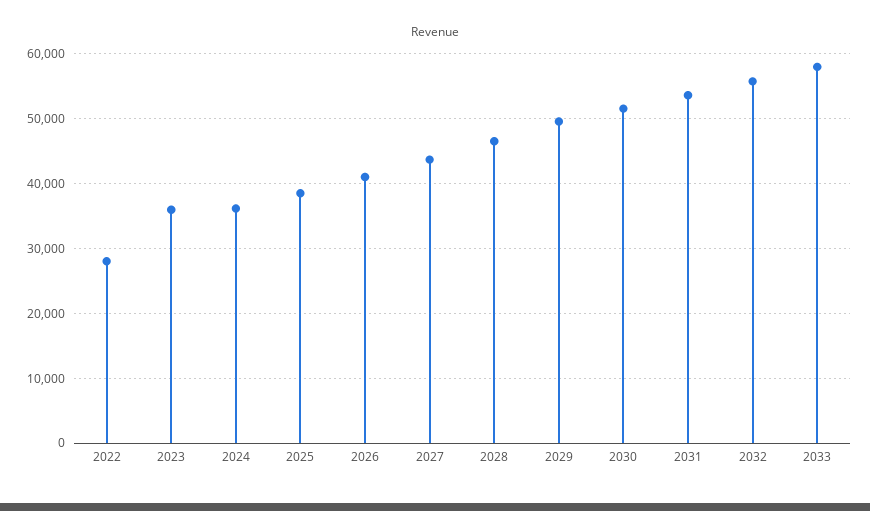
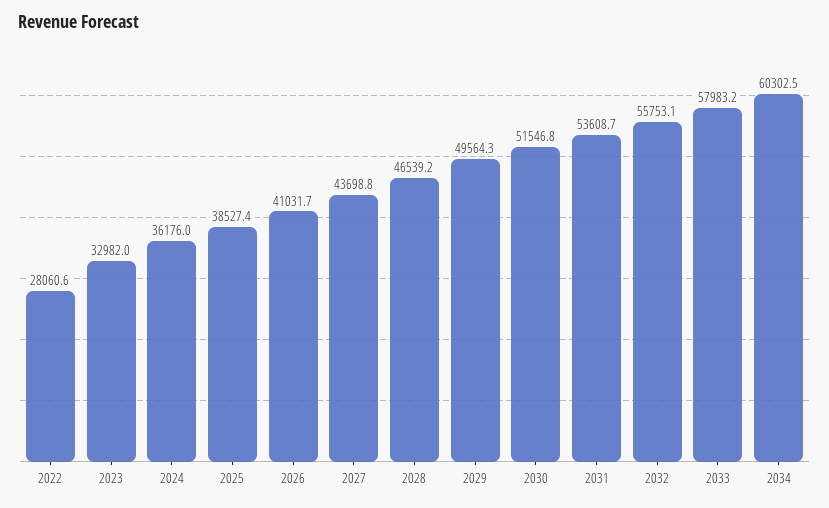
2023: 36000 -> 32982
2034: none -> 60302.5

